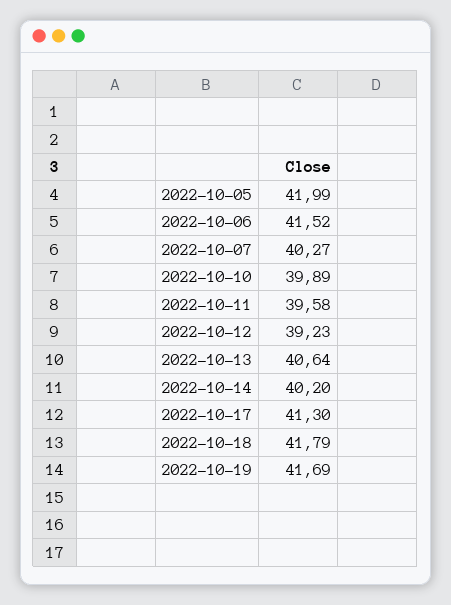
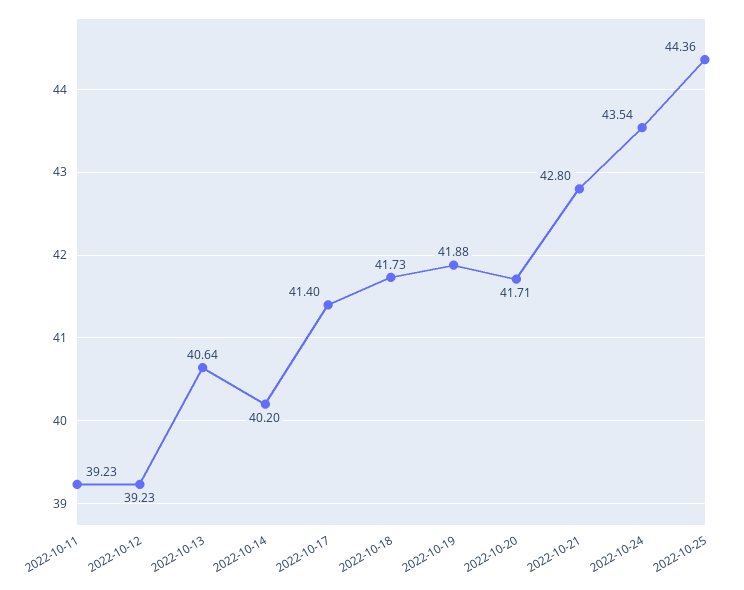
2022-10-05: 41.99 -> none
2022-10-06: 41.52 -> none
2022-10-07: 40.27 -> none
2022-10-10: 39.89 -> none
2022-10-11: 39.58 -> 39.23
2022-10-17: 41.3 -> 41.4
2022-10-18: 41.79 -> 41.73
2022-10-19: 41.69 -> 41.88
2022-10-20: none -> 41.71
2022-10-21: none -> 42.8
2022-10-24: none -> 43.54
2022-10-25: none -> 44.36

